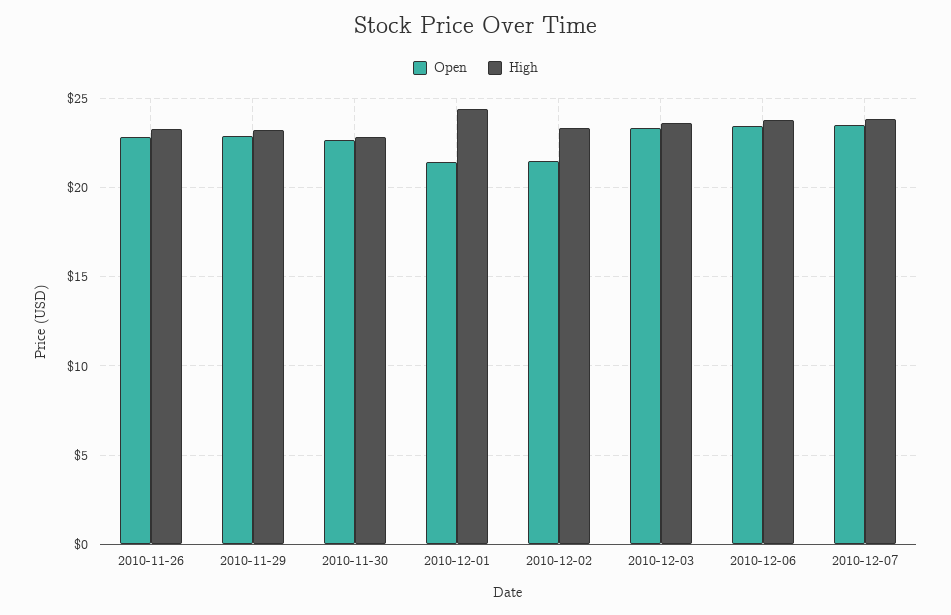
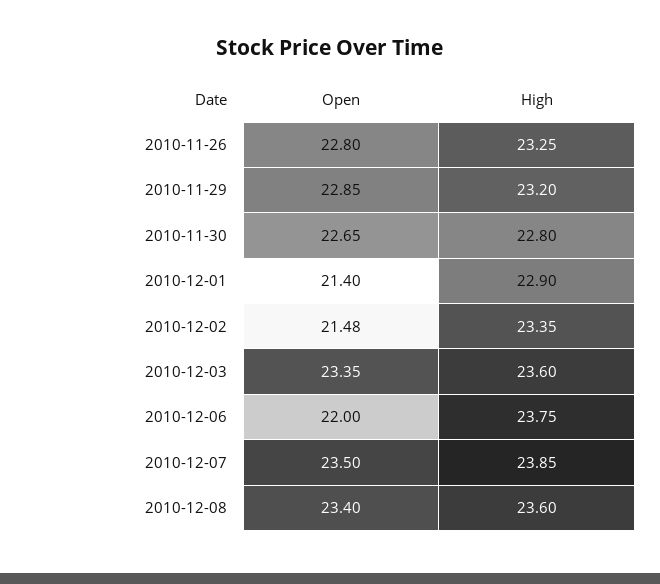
High, 2010-12-01: 24.5 -> 22.9
Open, 2010-12-06: 23.5 -> 22
Open, 2010-12-08: none -> 23.4
High, 2010-12-08: none -> 23.6

